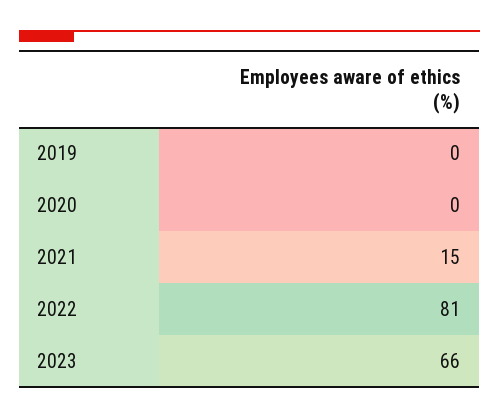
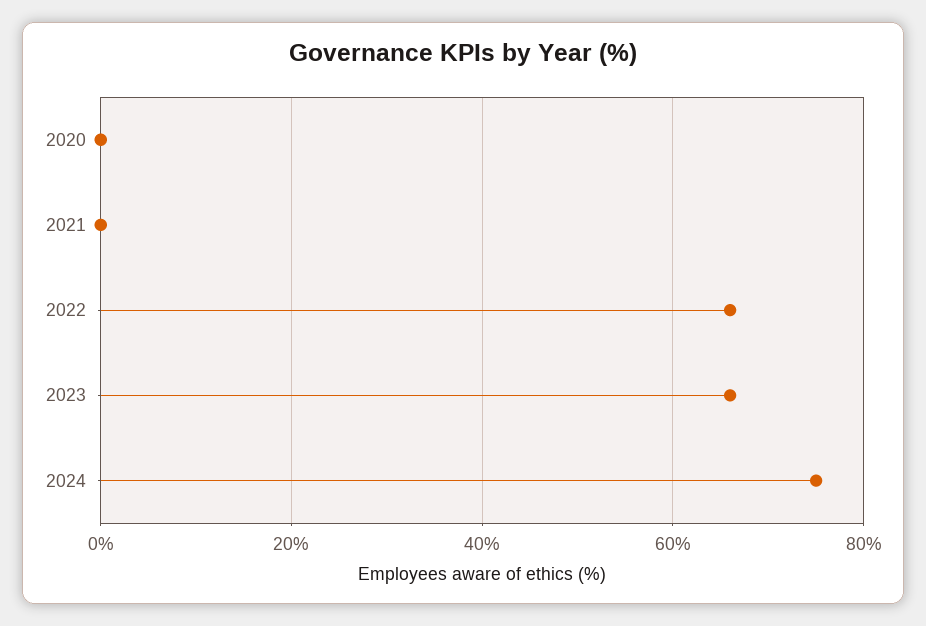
2019: 0 -> none
2021: 15 -> 0
2022: 81 -> 65
2024: none -> 75

